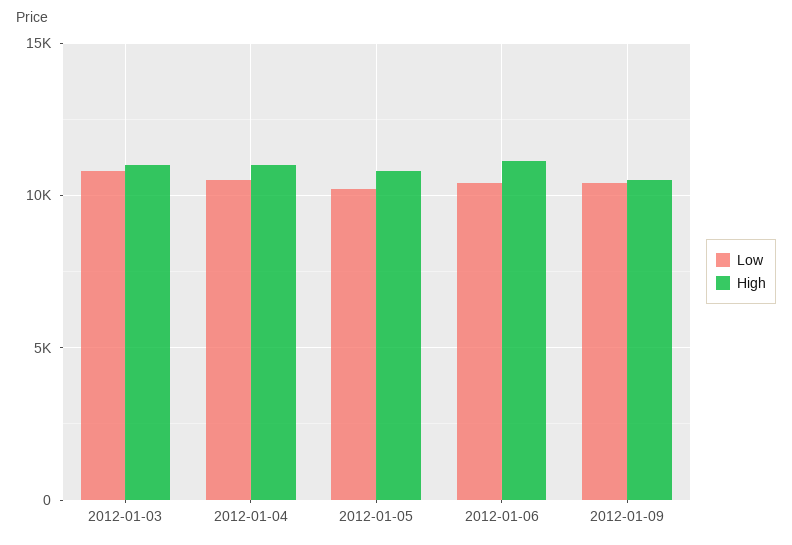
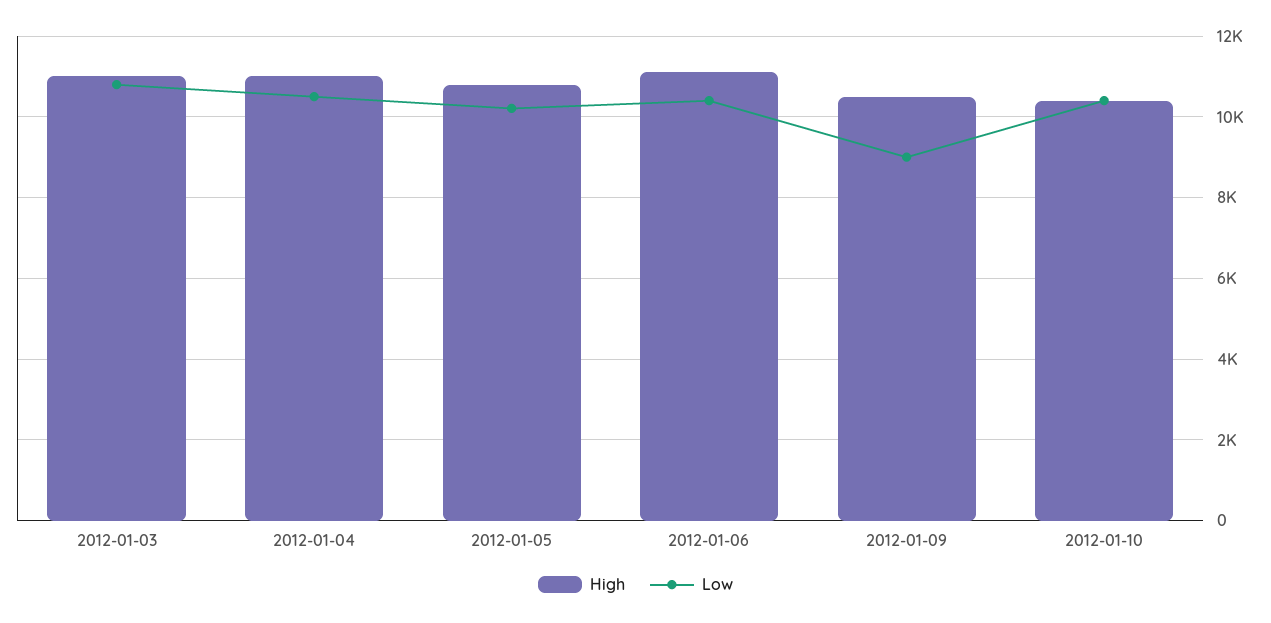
Low, 2012-01-09: 10500 -> 9000
High, 2012-01-10: none -> 10400
Low, 2012-01-10: none -> 10400

